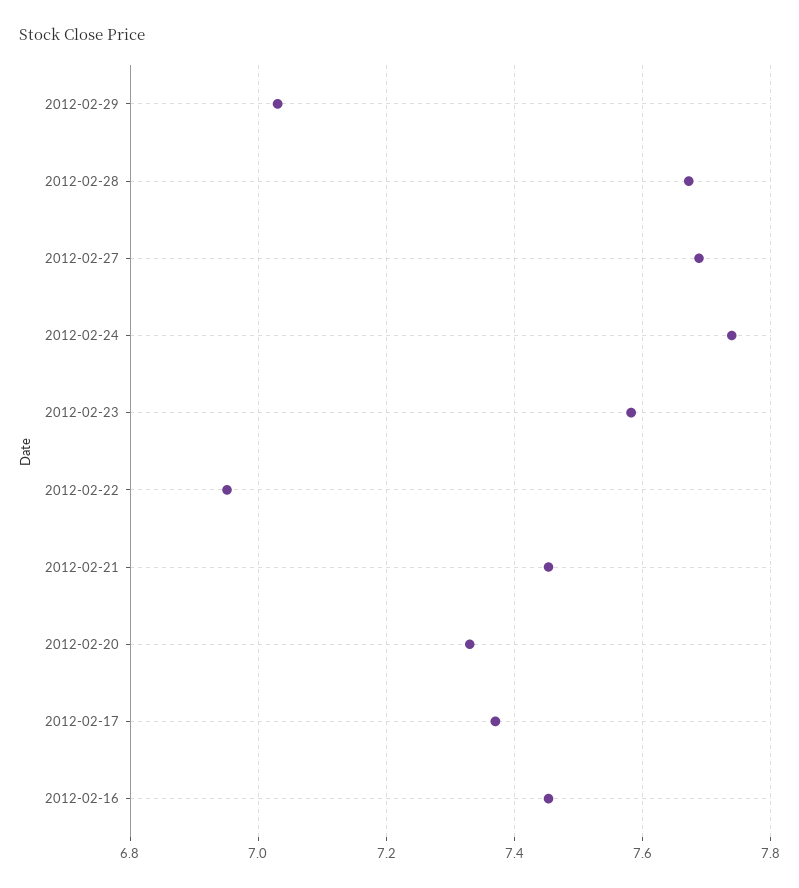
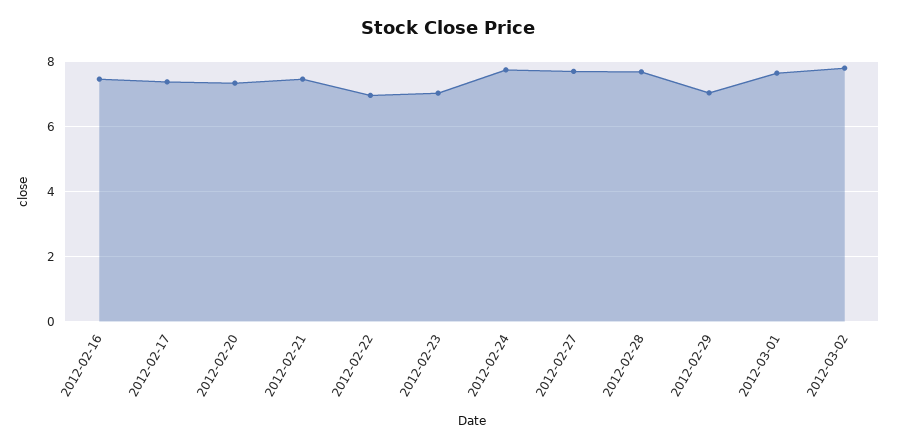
2012-02-23: 7.58 -> 7
2012-03-01: none -> 7.6
2012-03-02: none -> 7.8

